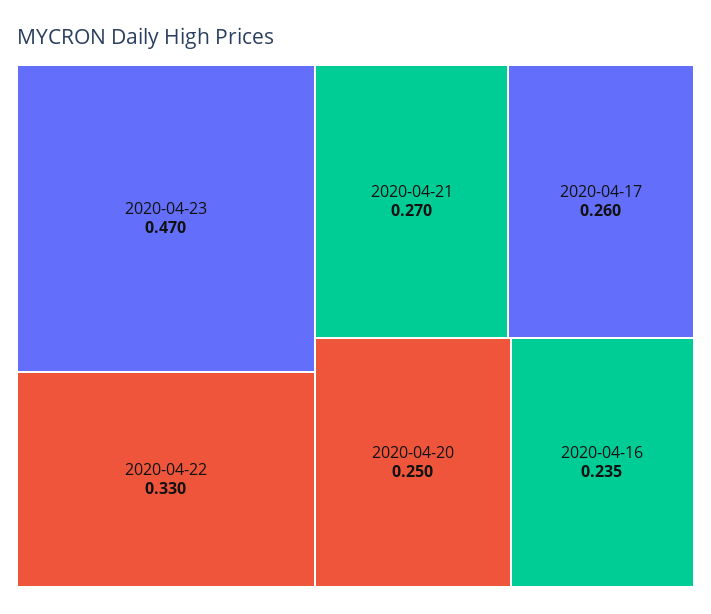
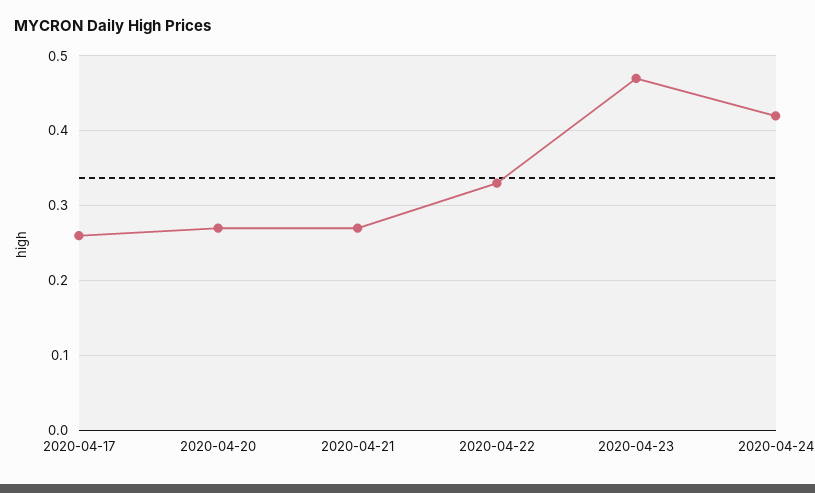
2020-04-20: 0.25 -> 0.27
2020-04-16: 0.235 -> none
2020-04-24: none -> 0.42

